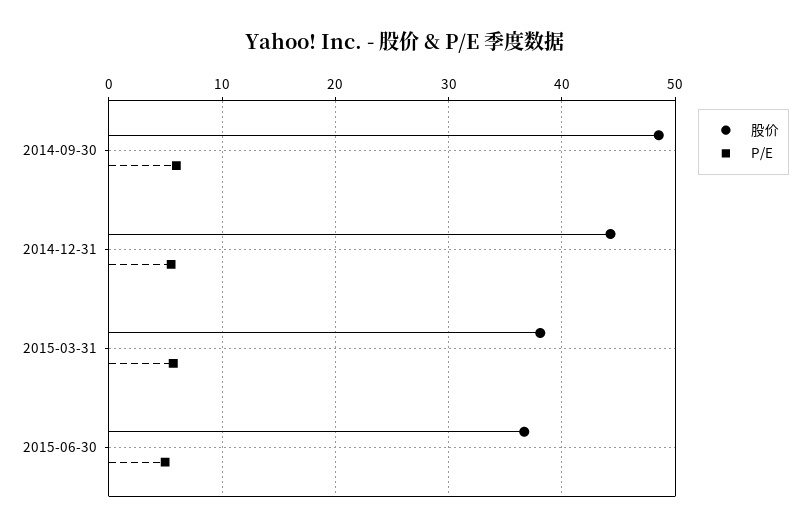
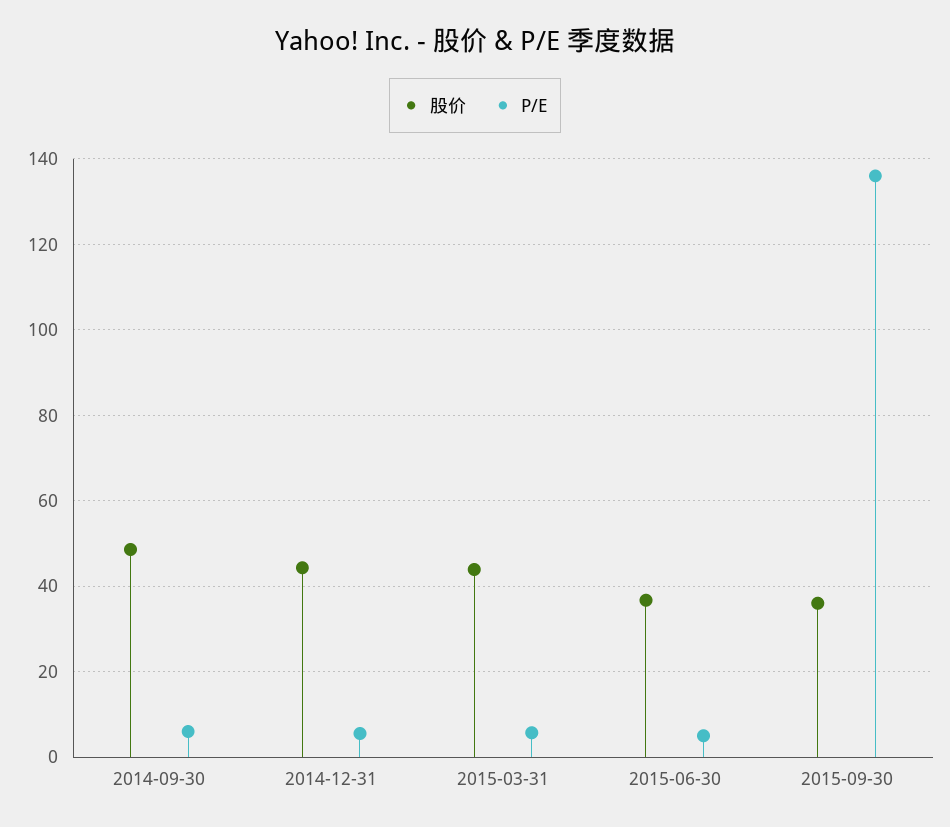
股价, 2015-03-31: 38 -> 44
股价, 2015-09-30: none -> 36
P/E, 2015-09-30: none -> 136

